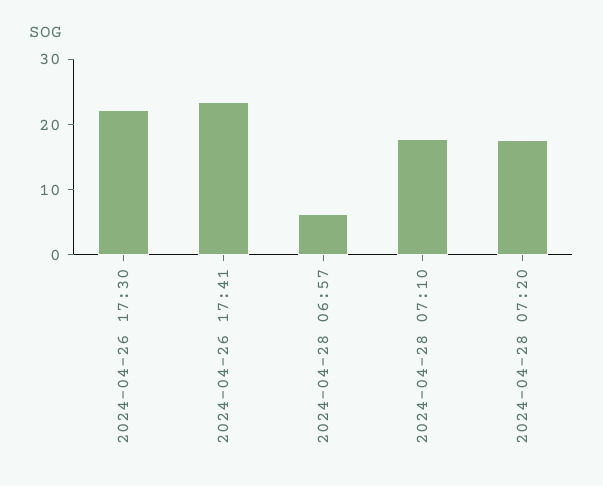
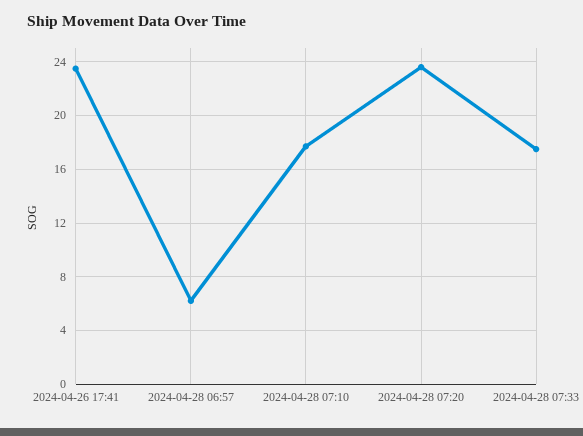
2024-04-26 17:30: 22 -> none
2024-04-28 07:20: 18 -> 23.5
2024-04-28 07:33: none -> 17.5

